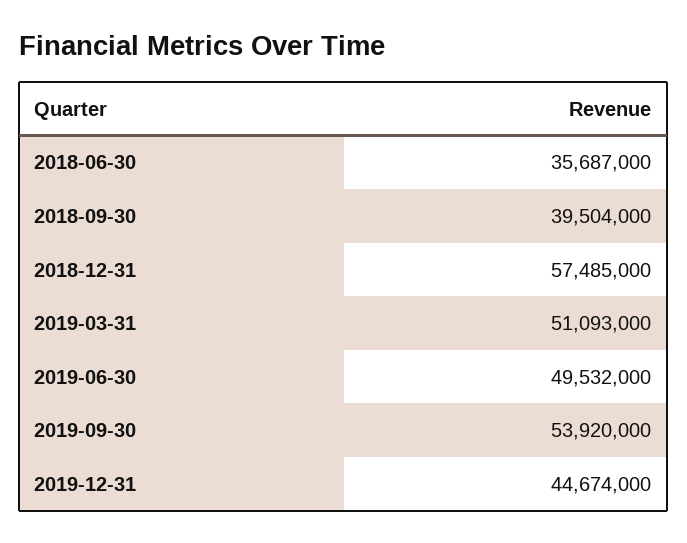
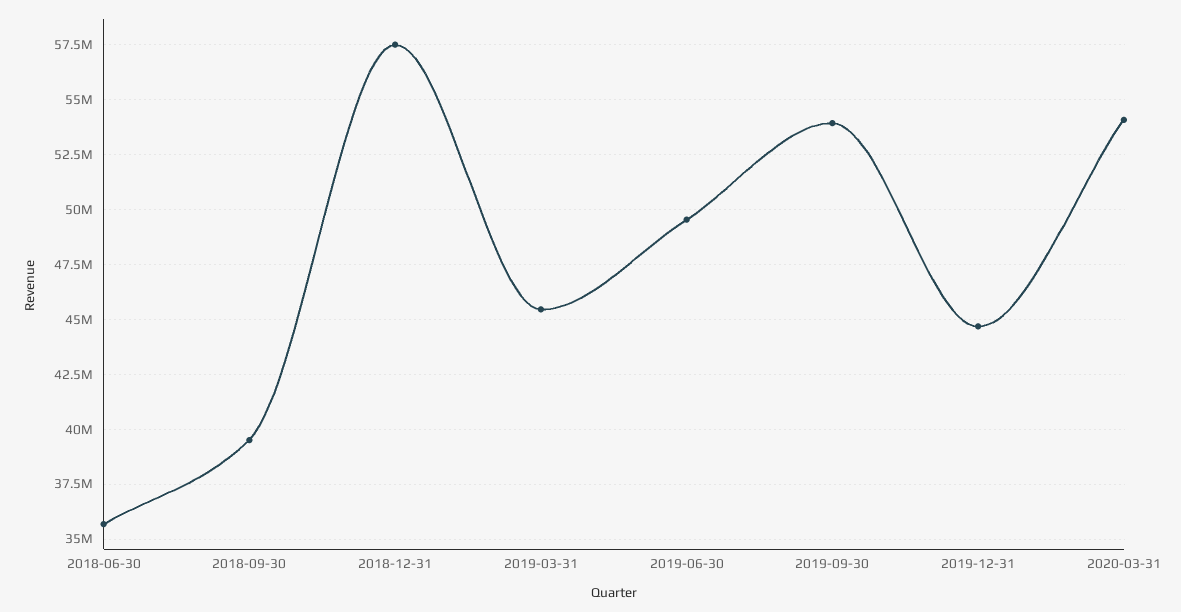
2019-03-31: 51093000 -> 45500000
2020-03-31: none -> 54000000

